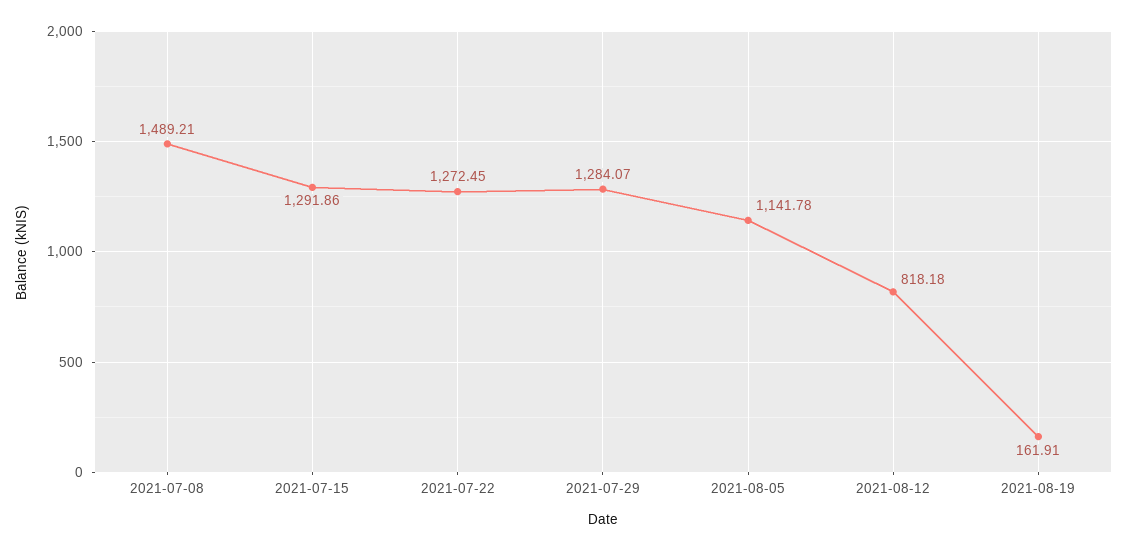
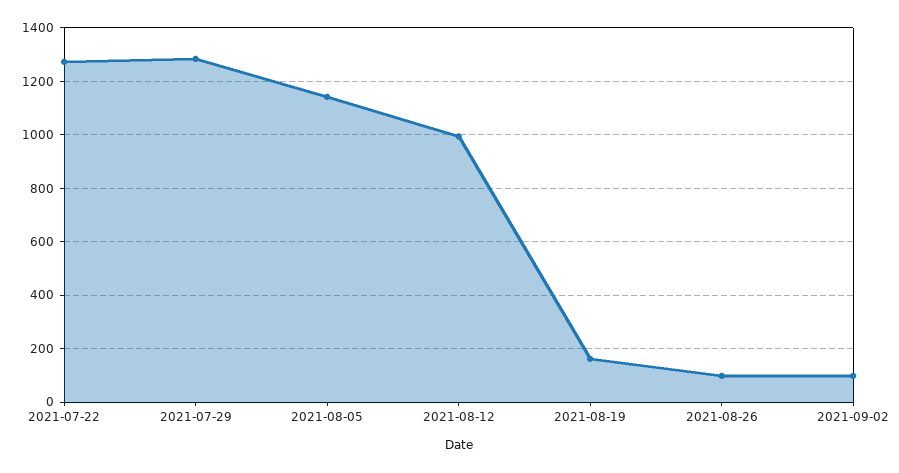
2021-07-08: 1489.21 -> none
2021-07-15: 1291.86 -> none
2021-08-12: 818.18 -> 1000
2021-08-26: none -> 100
2021-09-02: none -> 100

